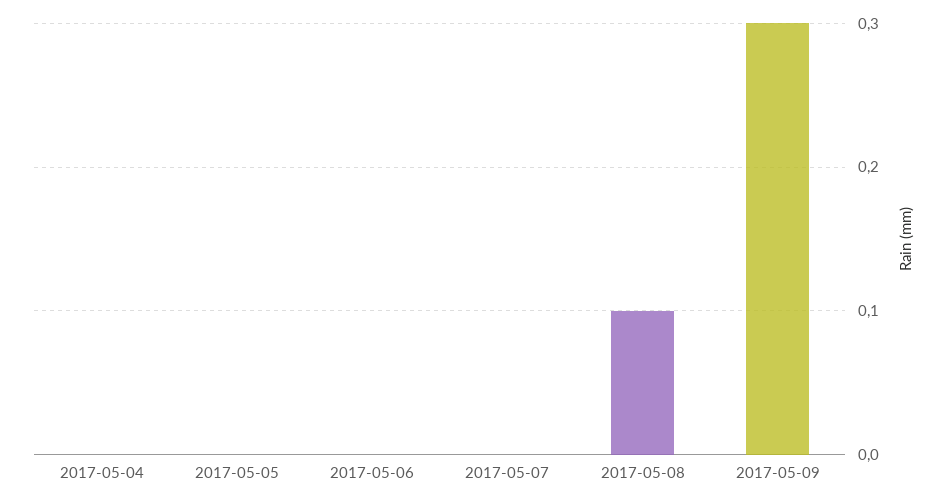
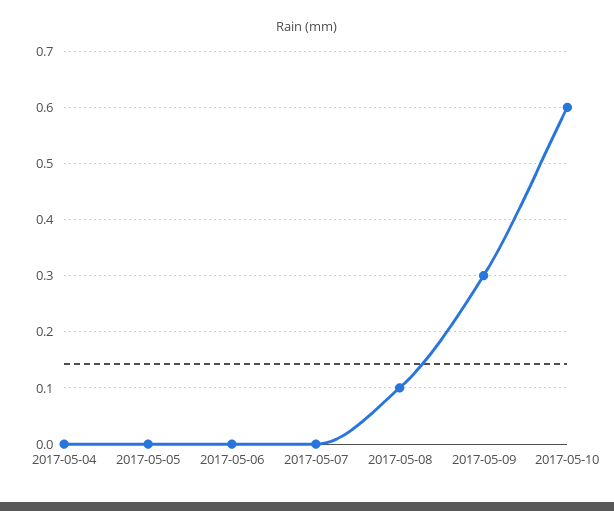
2017-05-10: none -> 0.6

